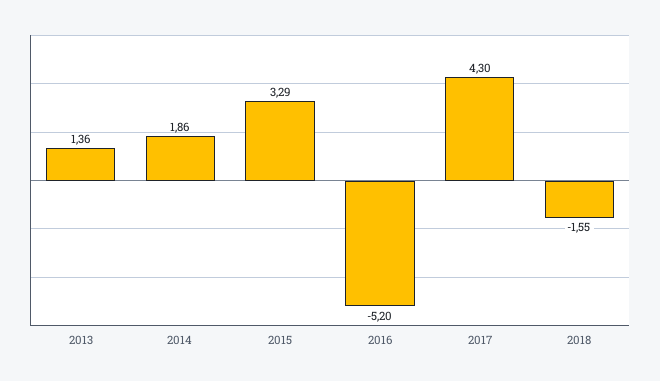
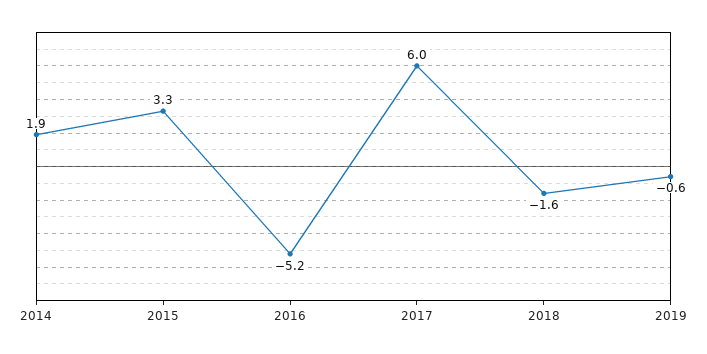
2013: 1.36 -> none
2017: 4.3 -> 6
2019: none -> -0.6

